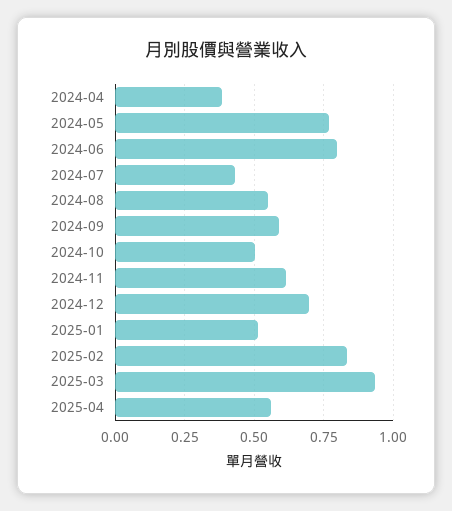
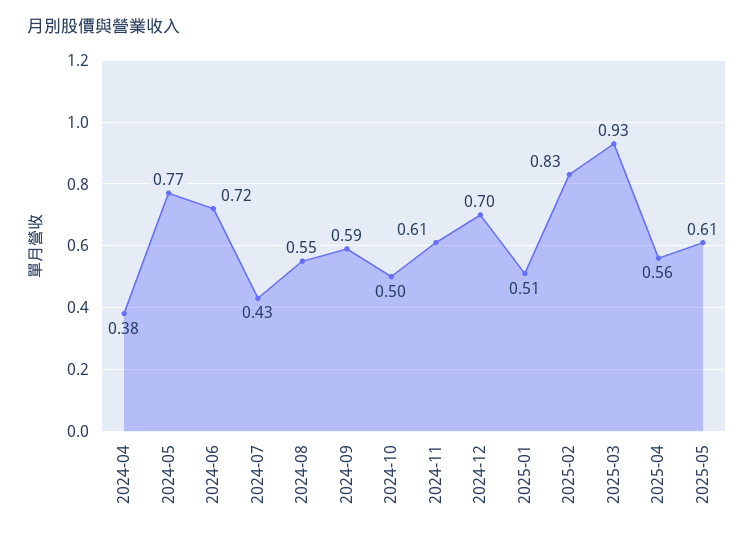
2024-06: 0.8 -> 0.72
2025-05: none -> 0.61

